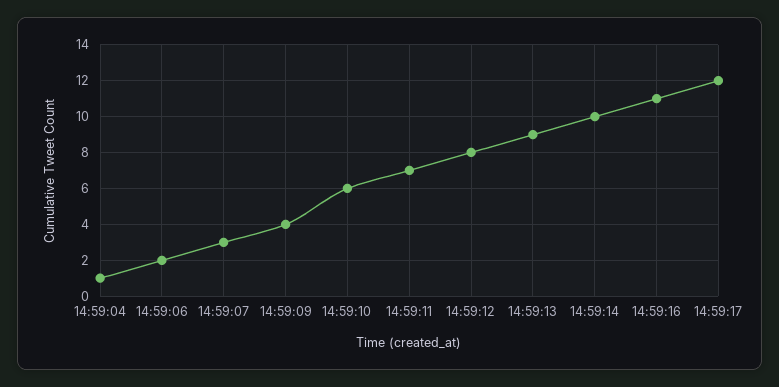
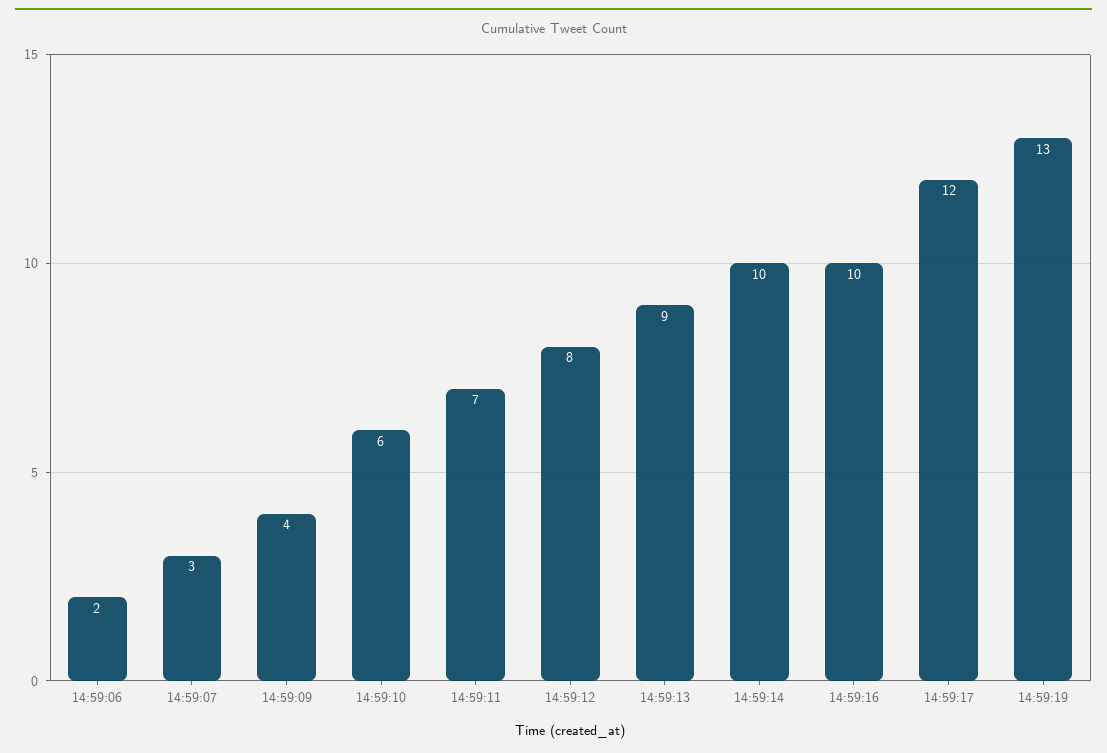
14:59:04: 1 -> none
14:59:16: 11 -> 10
14:59:19: none -> 13

